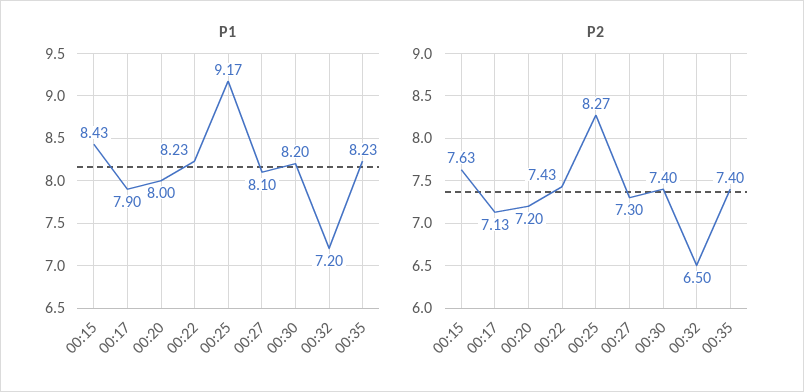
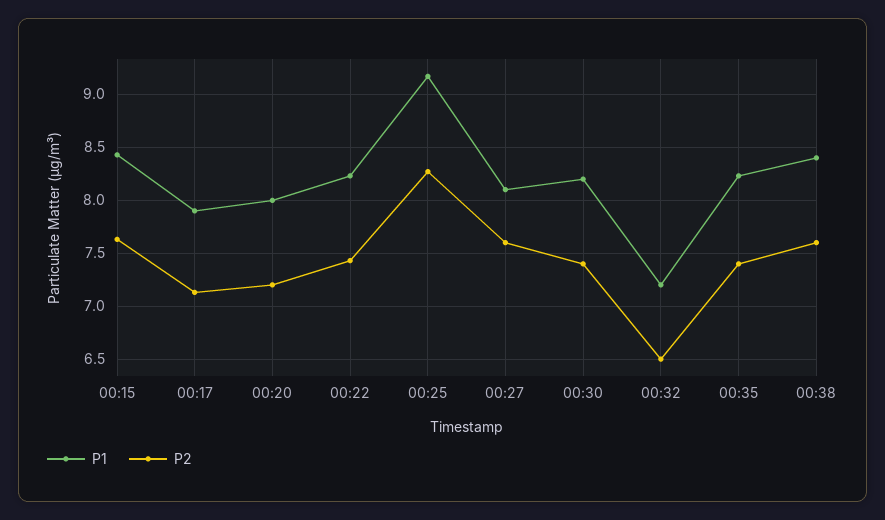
P2, 00:27: 7.3 -> 7.6
P1, 00:38: none -> 8.4
P2, 00:38: none -> 7.6

